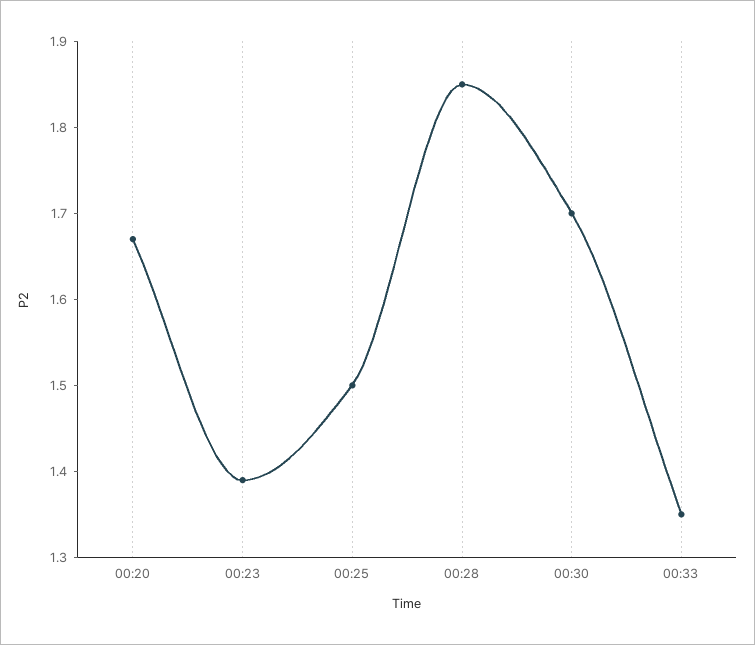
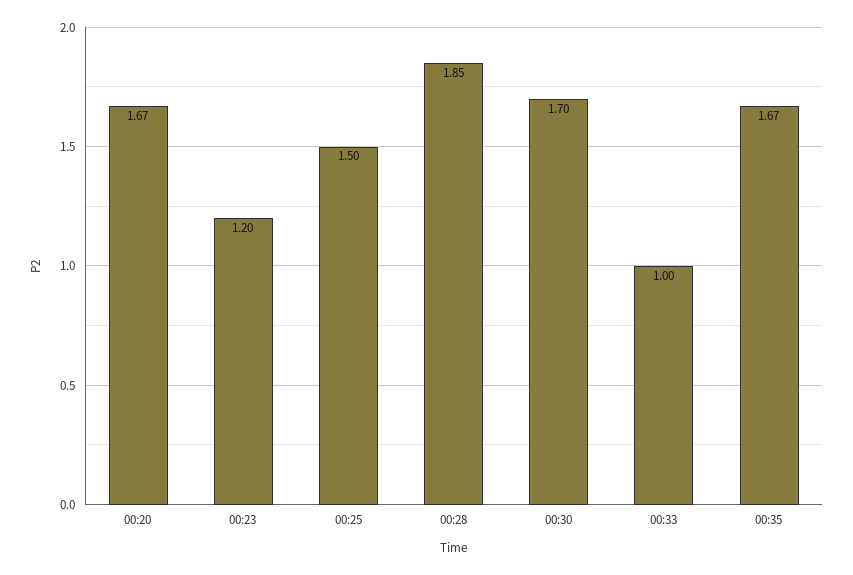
00:23: 1.39 -> 1.2
00:33: 1.35 -> 1
00:35: none -> 1.67

